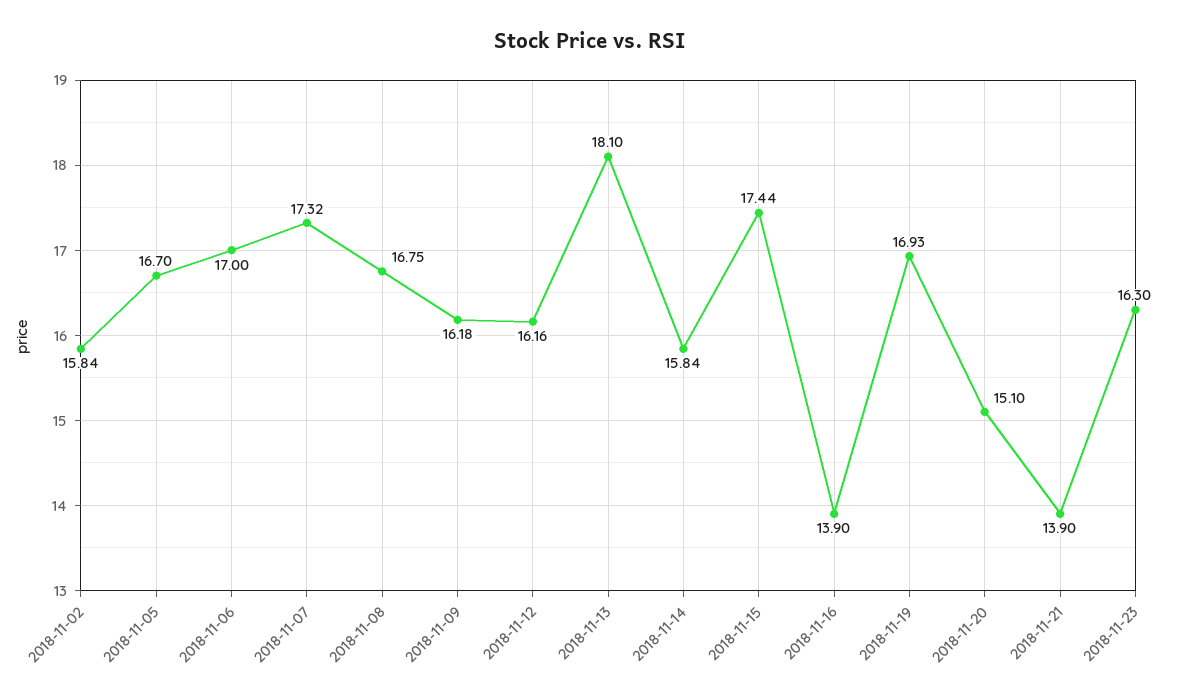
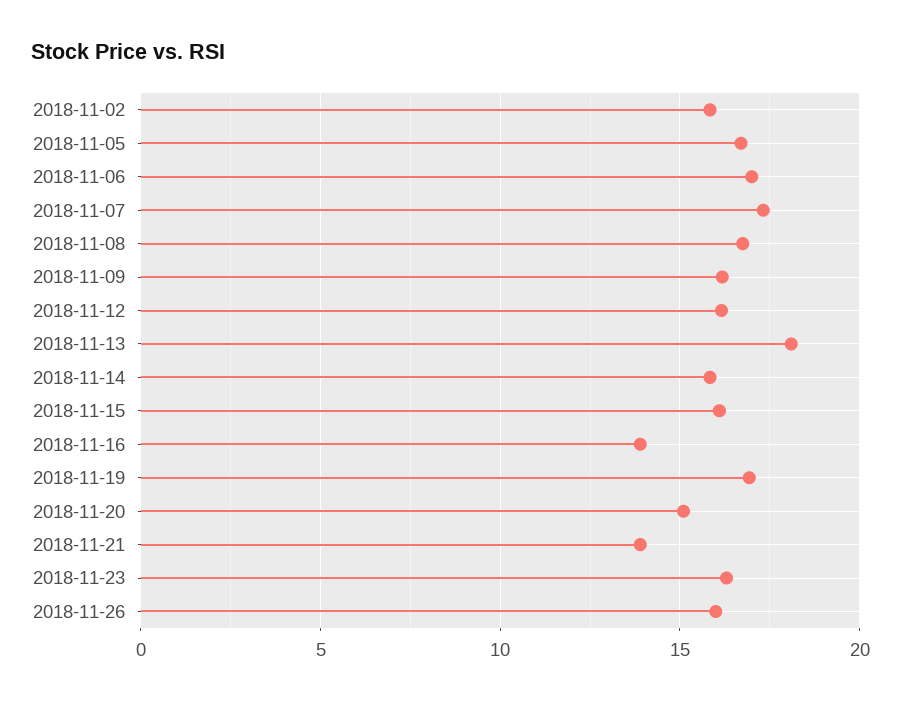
2018-11-15: 17.44 -> 16
2018-11-26: none -> 16

